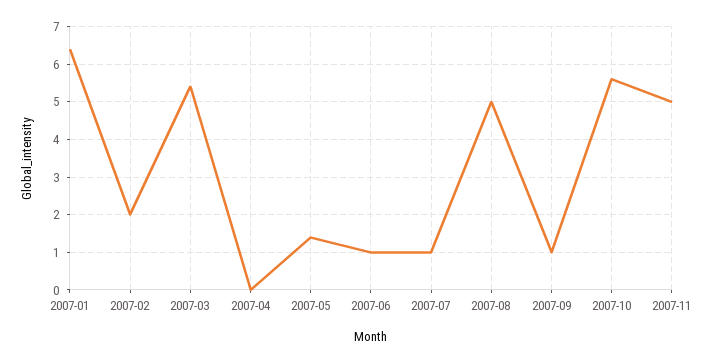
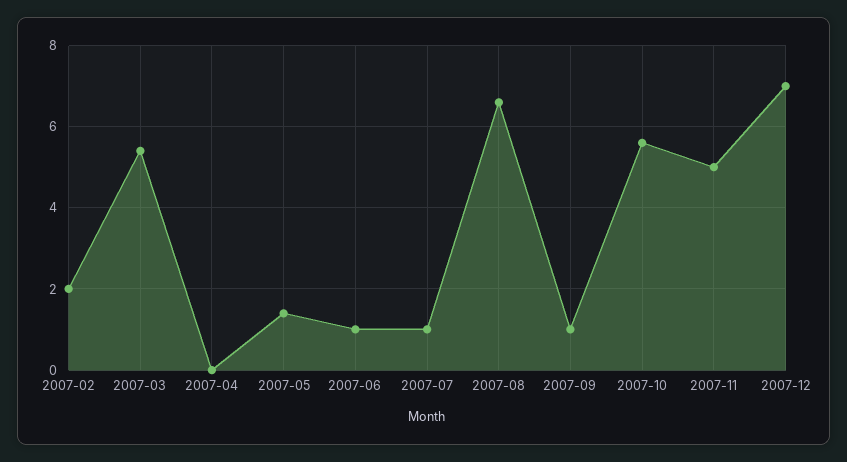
2007-01: 6.5 -> none
2007-08: 5 -> 6.5
2007-12: none -> 7

